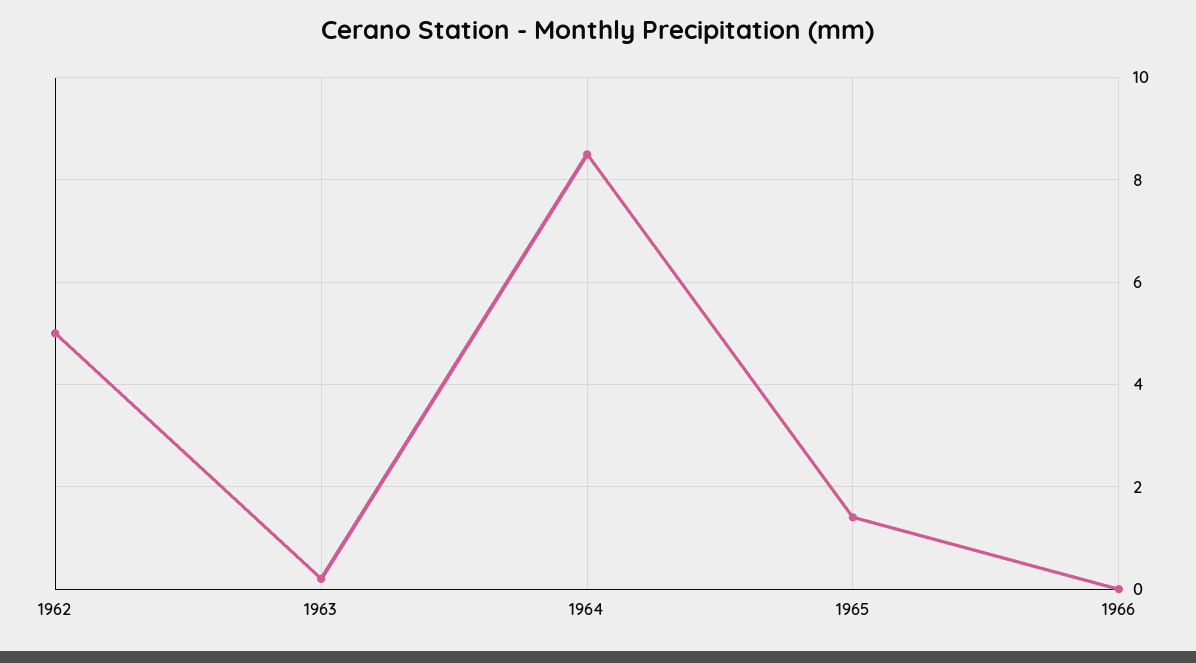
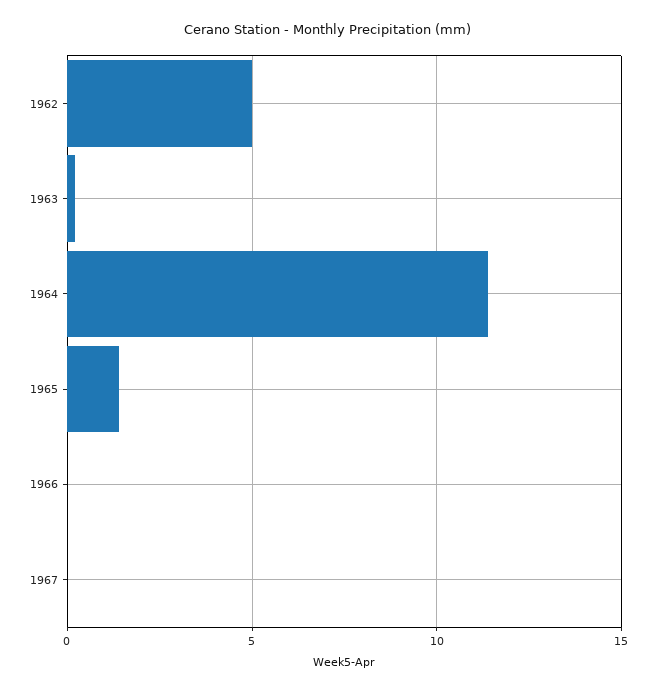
1964: 8.5 -> 11.5
1967: none -> 0

